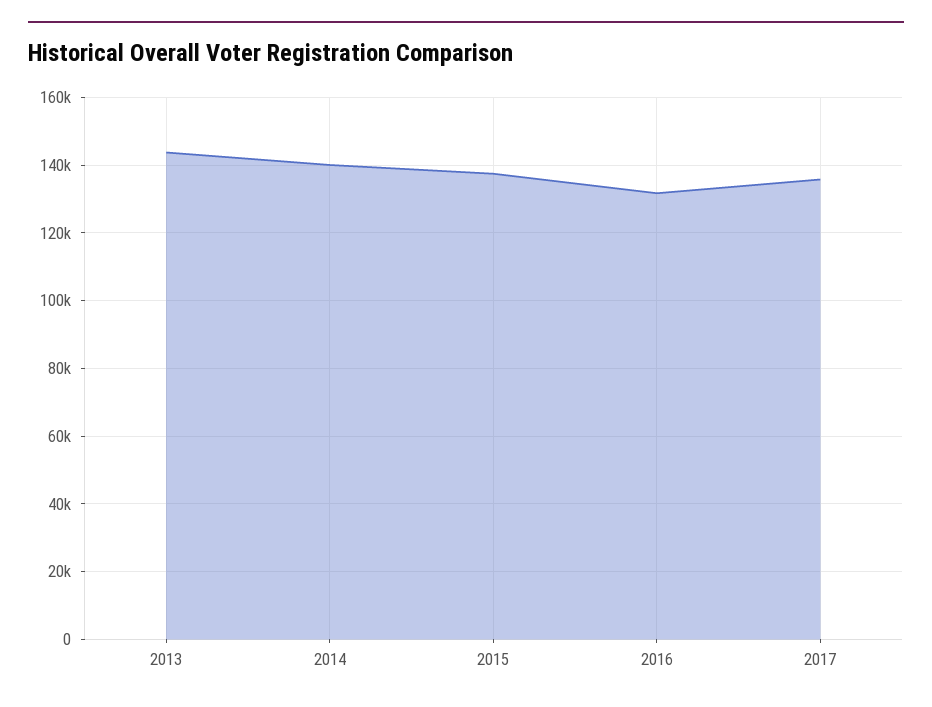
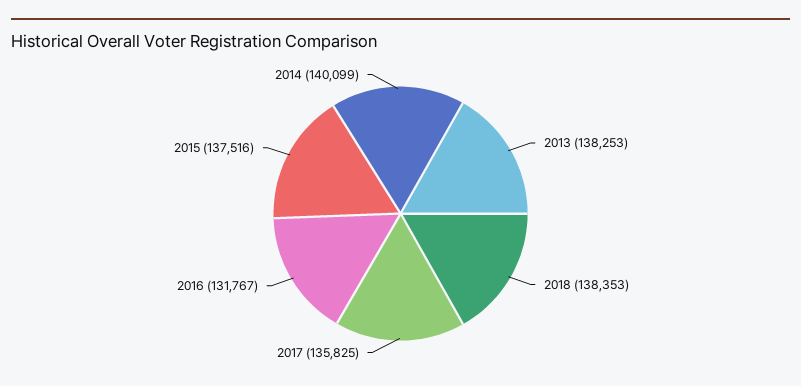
2013: 144000 -> 138253
2018: none -> 138353

